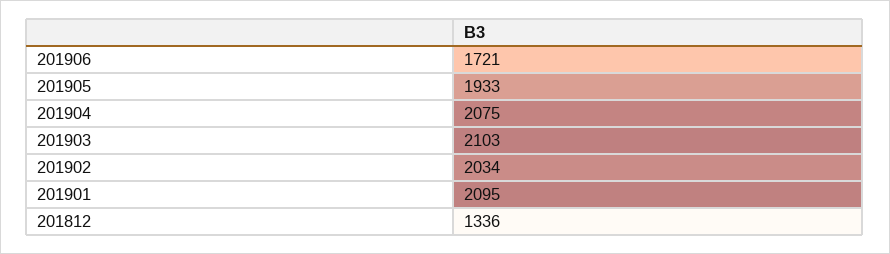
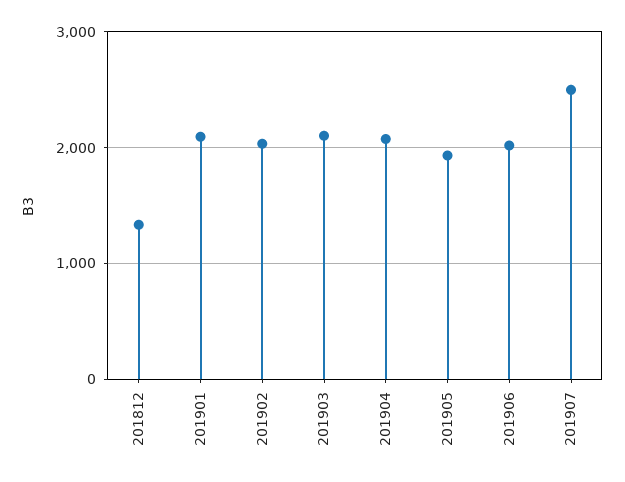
201906: 1721 -> 2000
201907: none -> 2500

